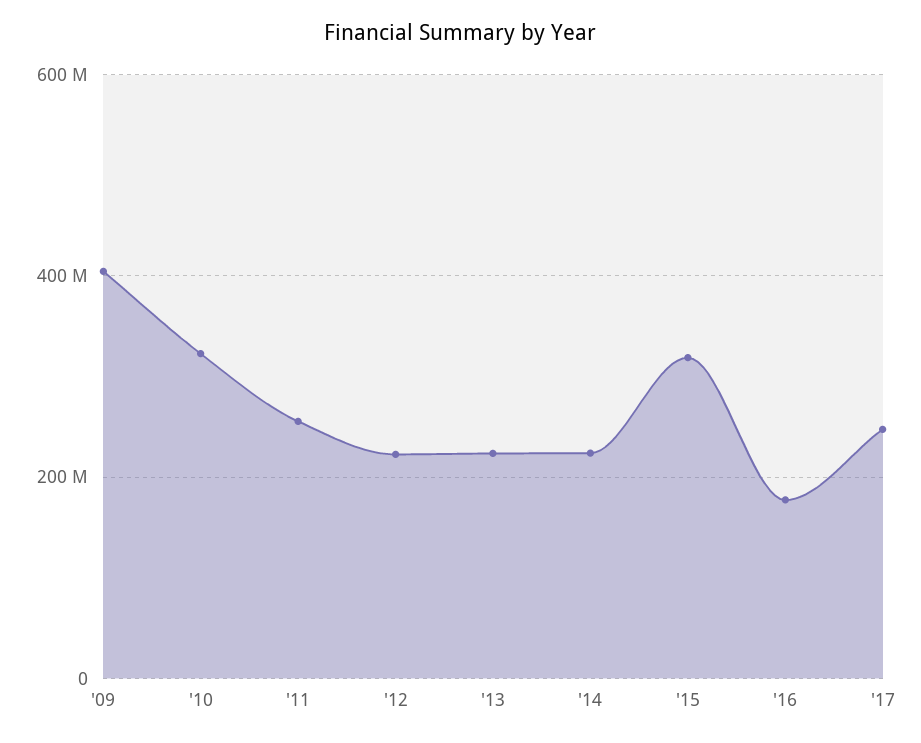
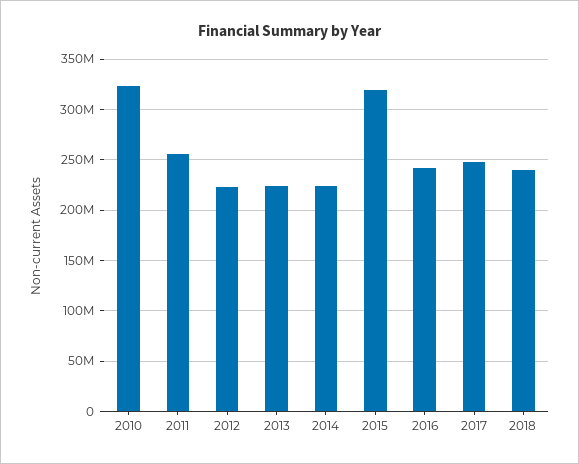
'09: 400000000 -> none
'16: 180000000 -> 240000000
2018: none -> 240000000

